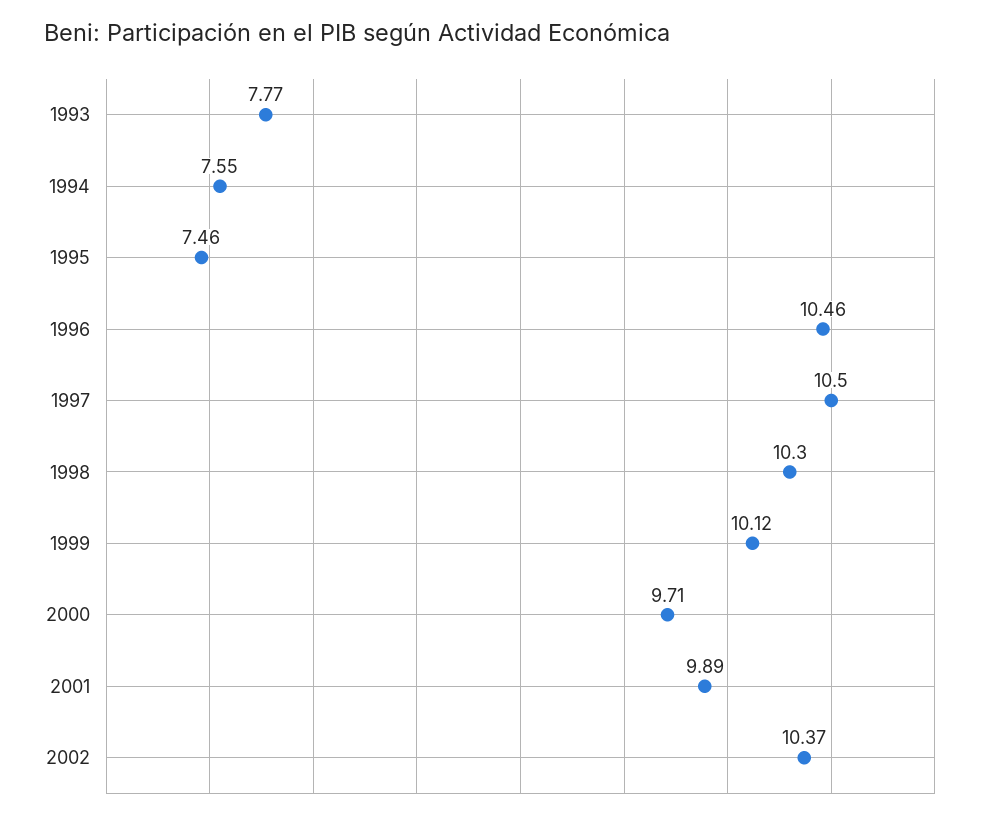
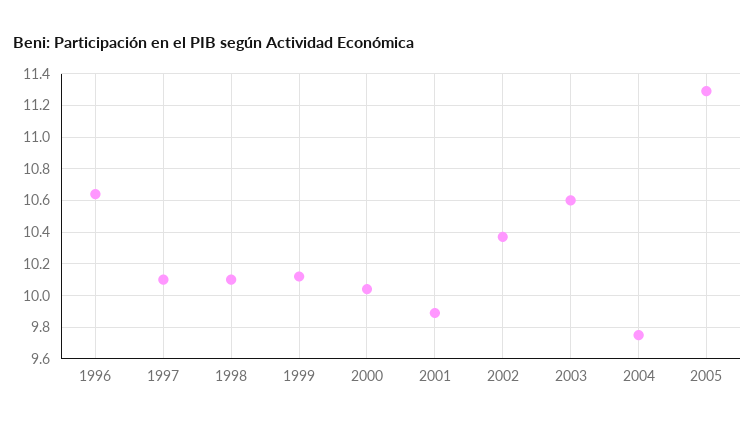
1993: 7.77 -> none
1994: 7.55 -> none
1995: 7.46 -> none
1996: 10.46 -> 10.65
1997: 10.5 -> 10.1
1998: 10.3 -> 10.1
2000: 9.71 -> 10.05
2003: none -> 10.6
2004: none -> 9.75
2005: none -> 11.3

